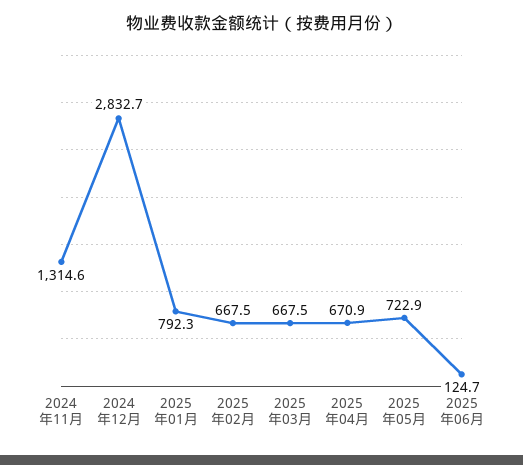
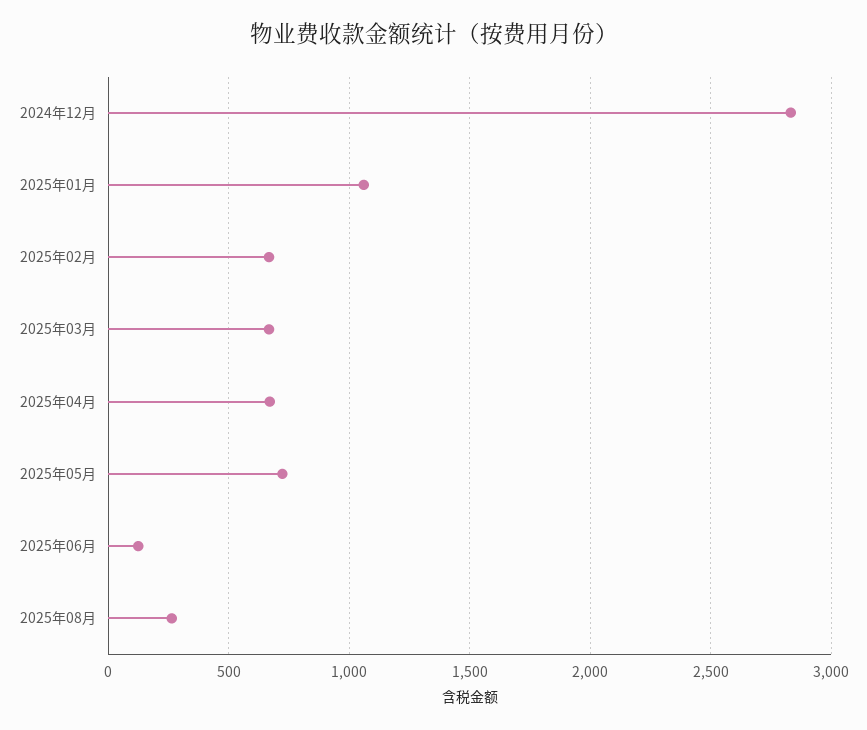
2024年11月: 1314.6 -> none
2025年01月: 792.3 -> 1050
2025年08月: none -> 250

